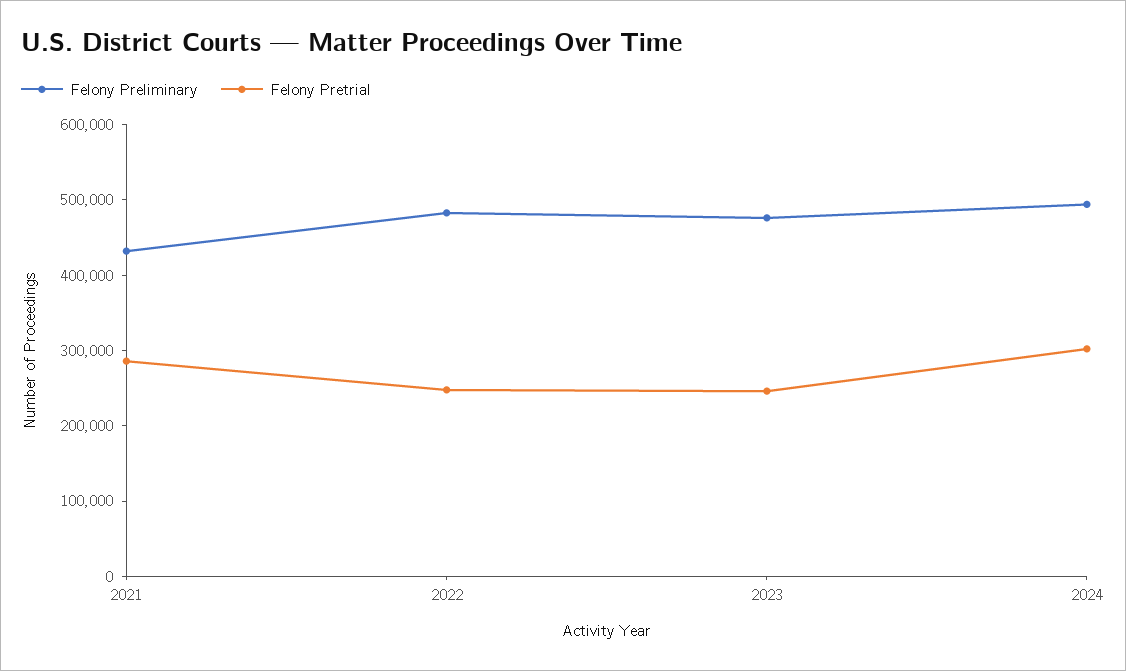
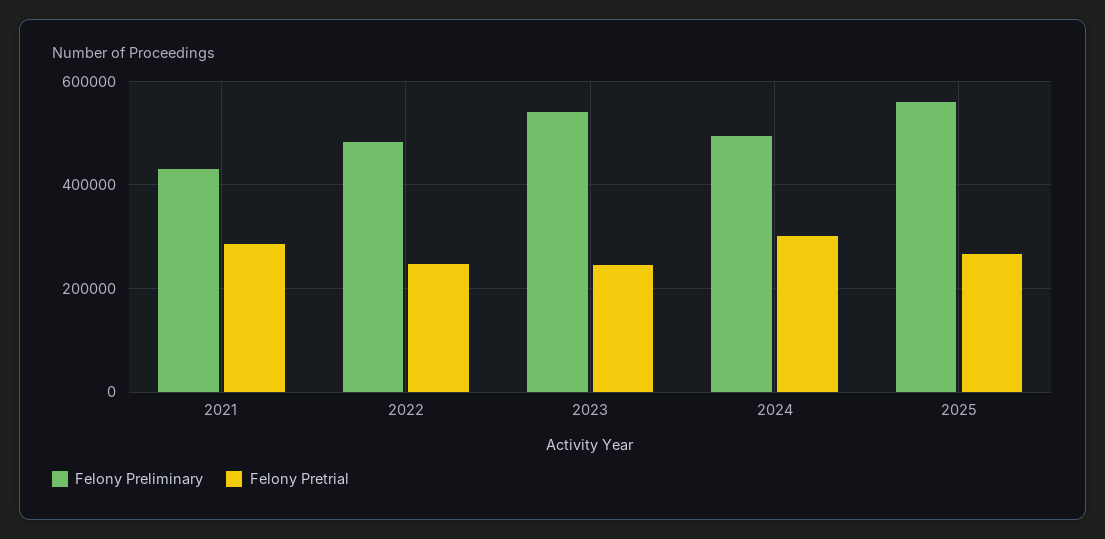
Felony Preliminary, 2023: 480000 -> 540000
Felony Preliminary, 2025: none -> 560000
Felony Pretrial, 2025: none -> 260000

